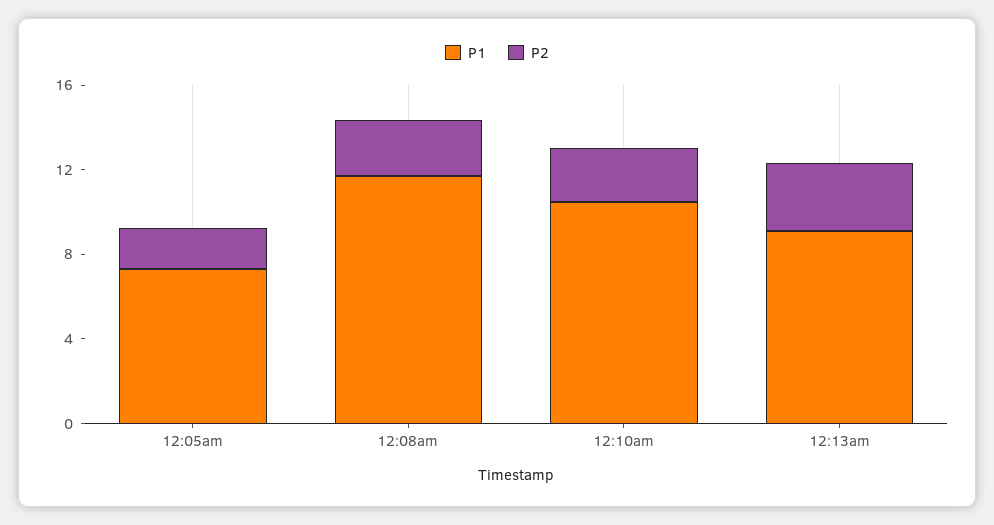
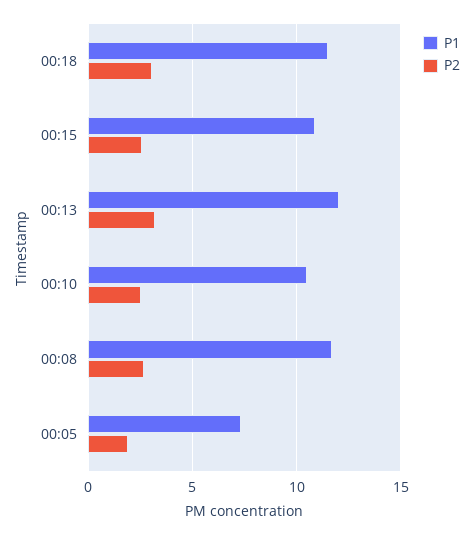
P1, 12:13am: 9 -> 12
P1, 00:18: none -> 11.5
P2, 00:18: none -> 3
P1, 00:15: none -> 11
P2, 00:15: none -> 2.5

